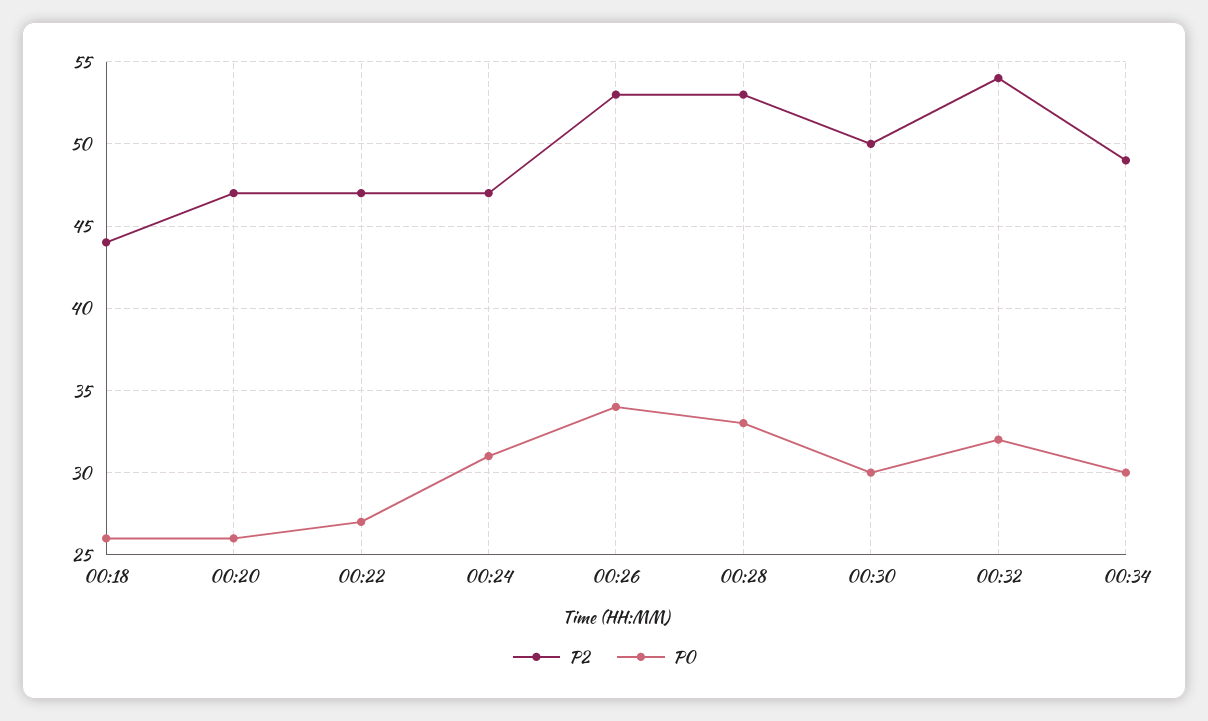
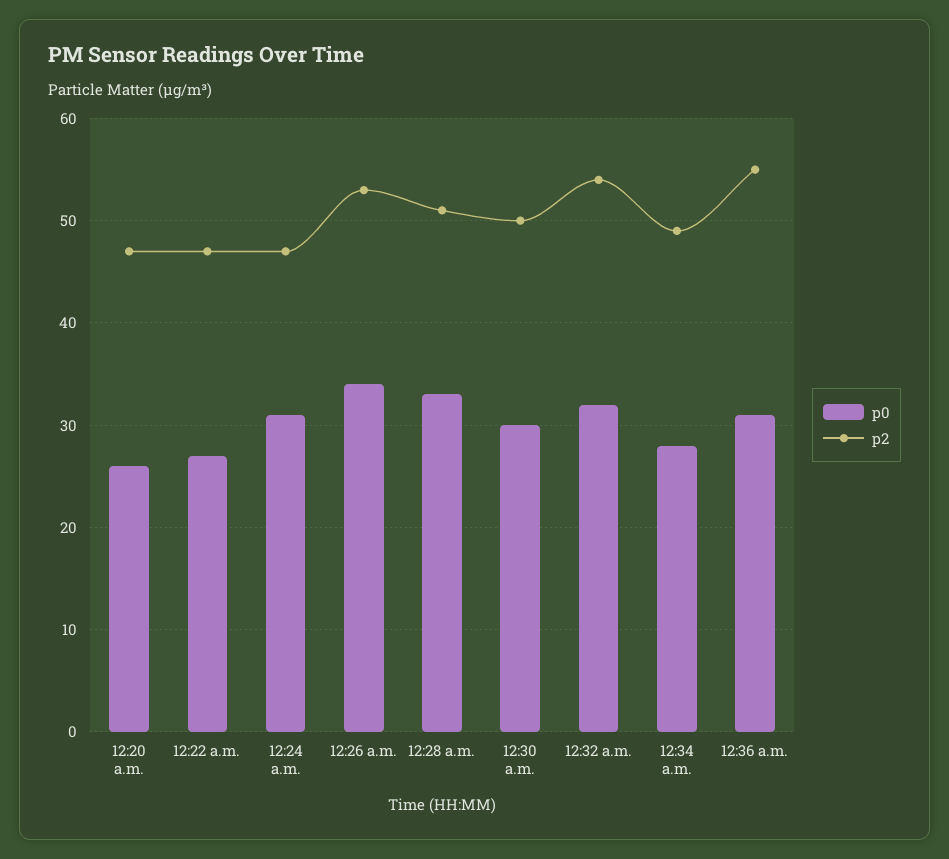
P2, 00:18: 44 -> none
P0, 00:18: 26 -> none
P2, 00:28: 53 -> 51
P0, 00:34: 30 -> 28
P0, 12:36 a.m.: none -> 31
P2, 12:36 a.m.: none -> 55

